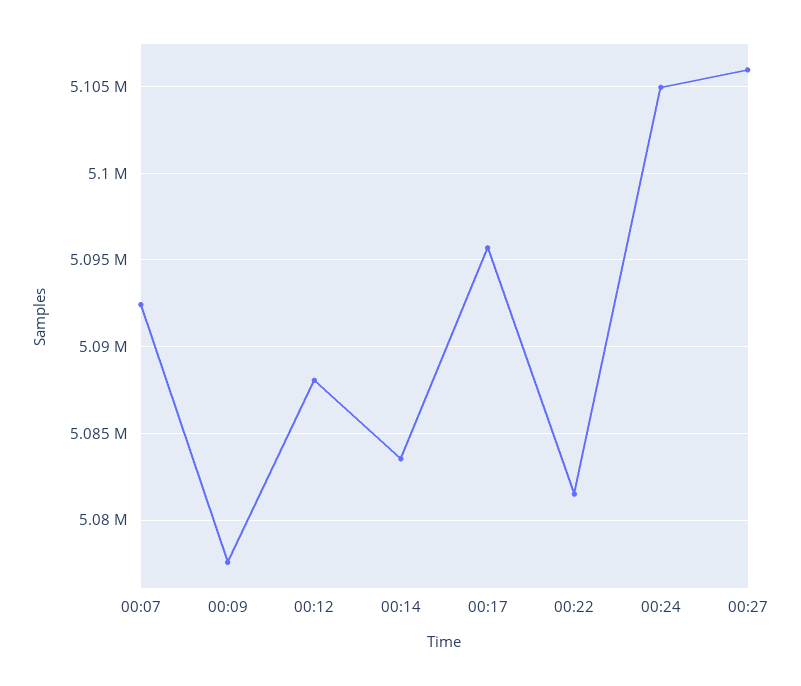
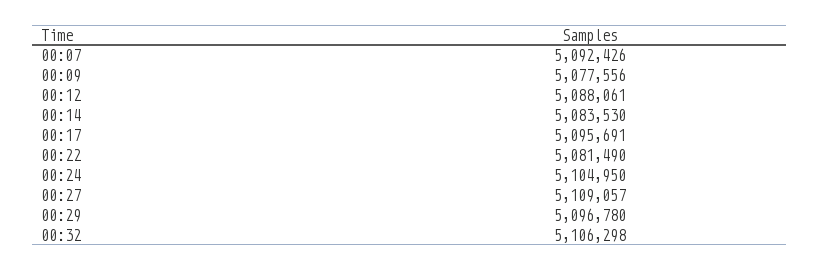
00:27: 5106000 -> 5109057
00:29: none -> 5096780
00:32: none -> 5106298

